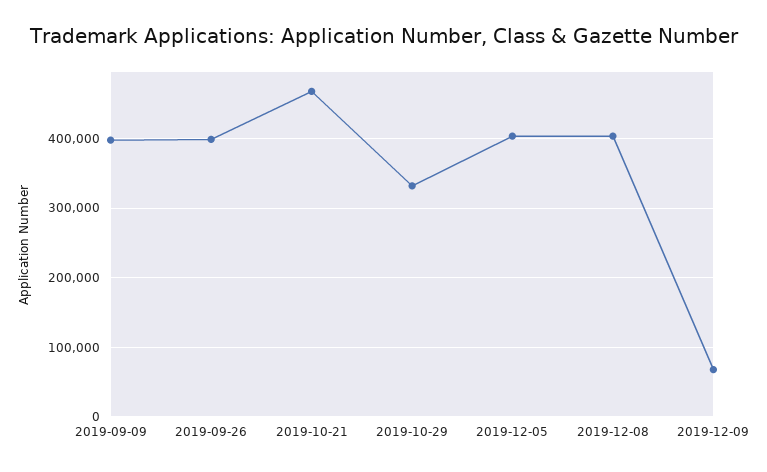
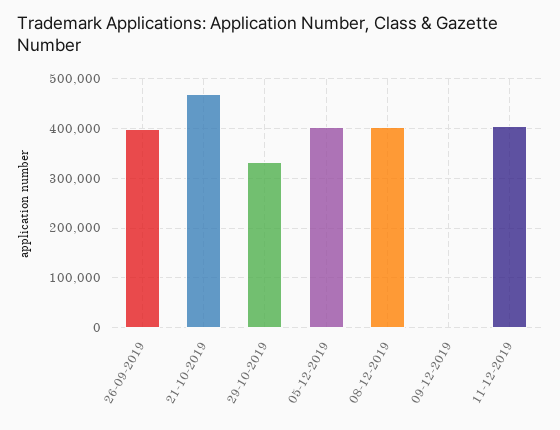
2019-09-09: 400000 -> none
2019-12-09: 70000 -> 0
11-12-2019: none -> 400000

